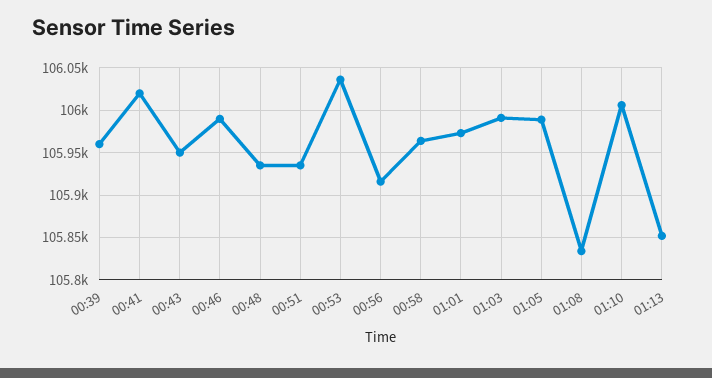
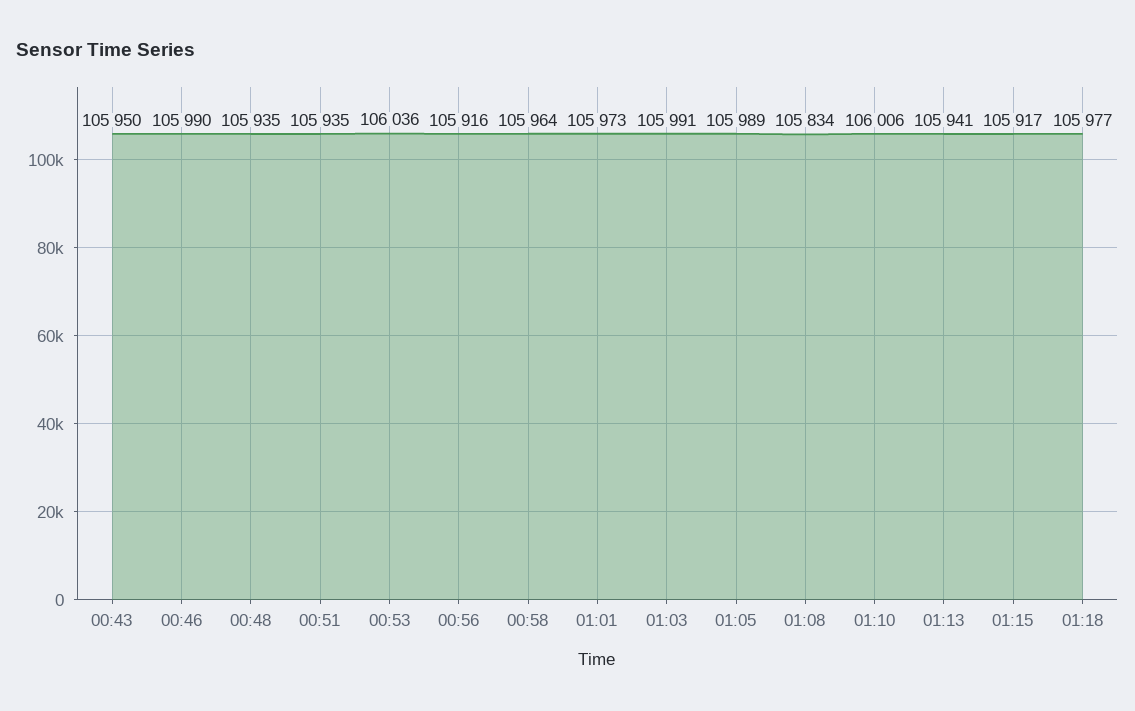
00:39: 105960 -> none
00:41: 106020 -> none
01:13: 105850 -> 105941
01:15: none -> 105917
01:18: none -> 105977

